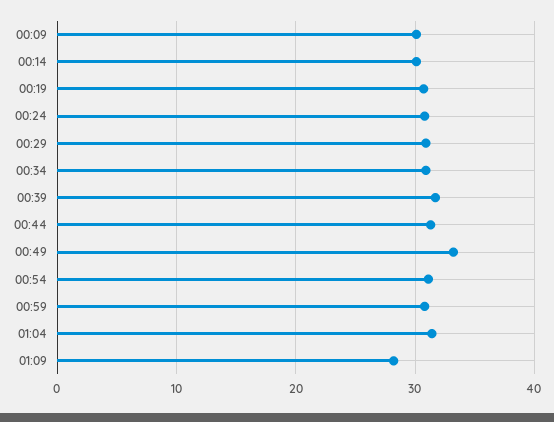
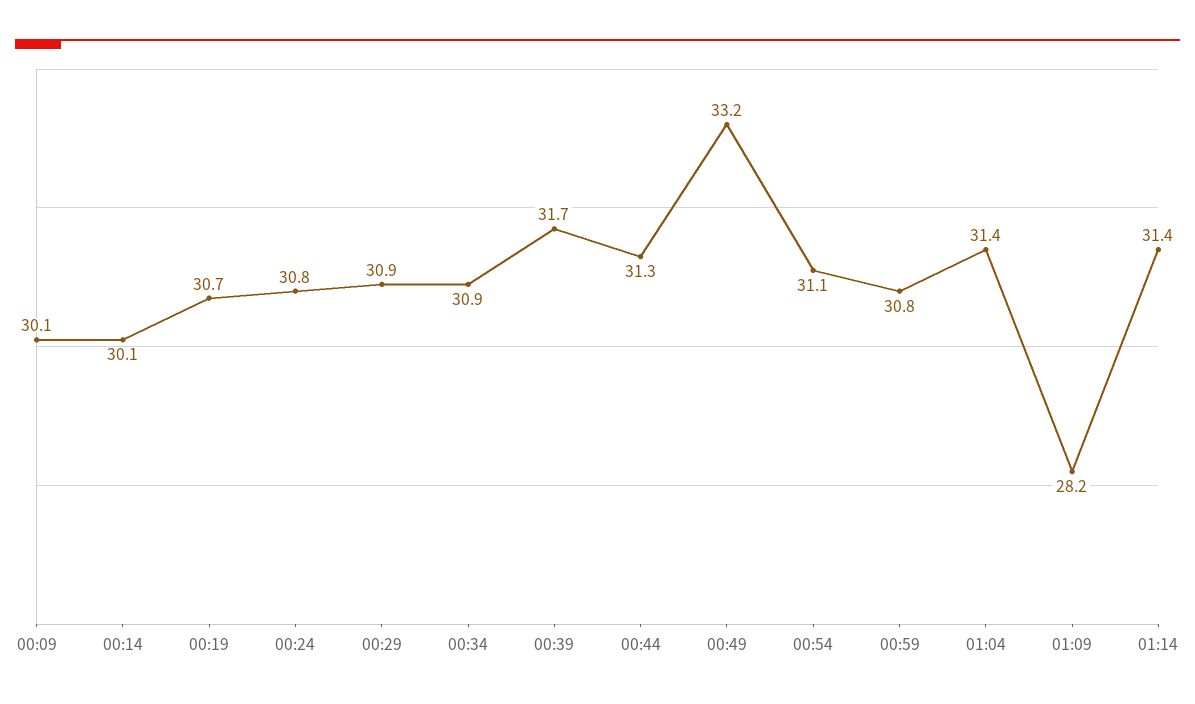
01:14: none -> 31.4

